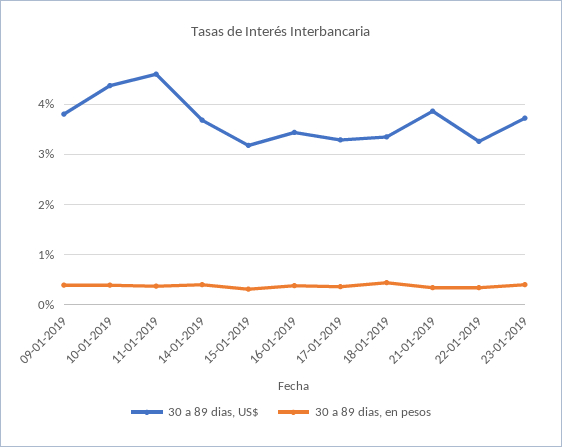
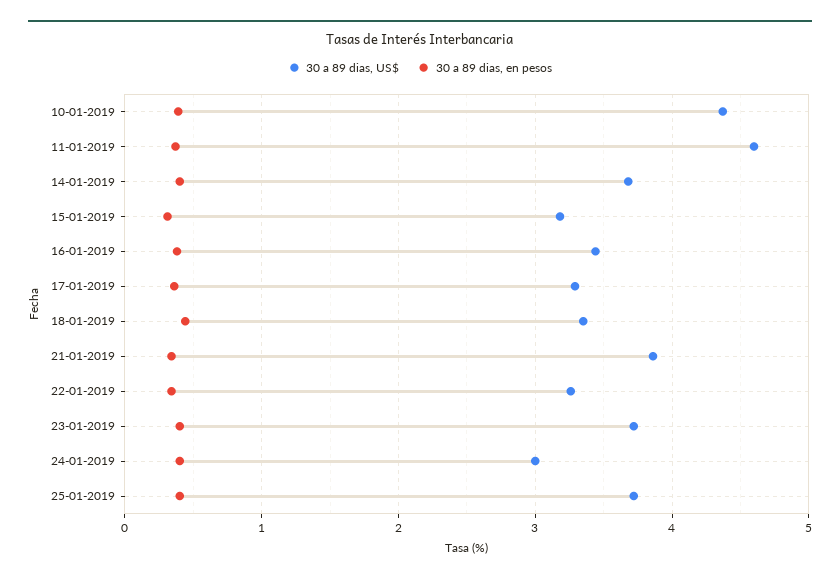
30 a 89 dias, US$, 09-01-2019: 3.8 -> none
30 a 89 dias, en pesos, 09-01-2019: 0.4 -> none
30 a 89 dias, US$, 24-01-2019: none -> 3
30 a 89 dias, en pesos, 24-01-2019: none -> 0.4
30 a 89 dias, US$, 25-01-2019: none -> 3.7
30 a 89 dias, en pesos, 25-01-2019: none -> 0.4

